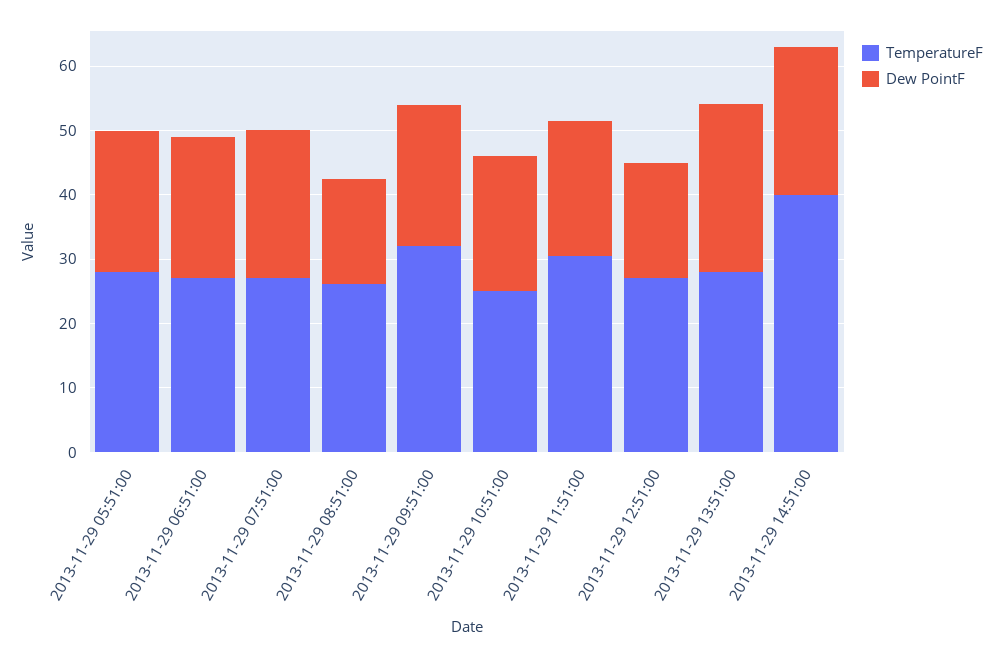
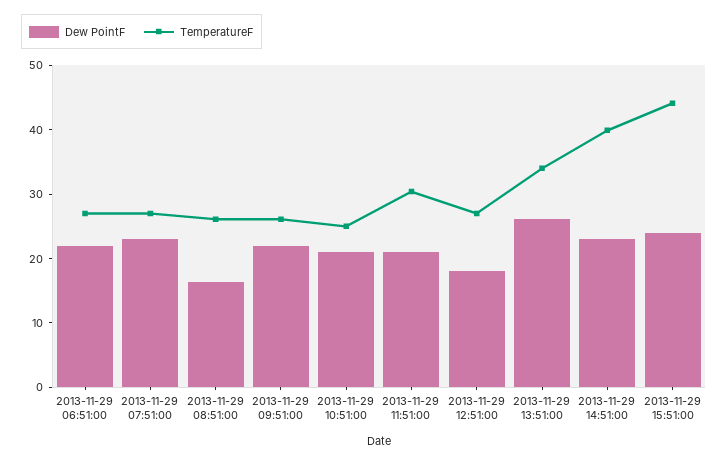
TemperatureF, 2013-11-29 05:51:00: 28 -> none
Dew PointF, 2013-11-29 05:51:00: 22 -> none
TemperatureF, 2013-11-29 09:51:00: 32 -> 26
TemperatureF, 2013-11-29 13:51:00: 28 -> 34
Dew PointF, 2013-11-29 15:51:00: none -> 24
TemperatureF, 2013-11-29 15:51:00: none -> 44

